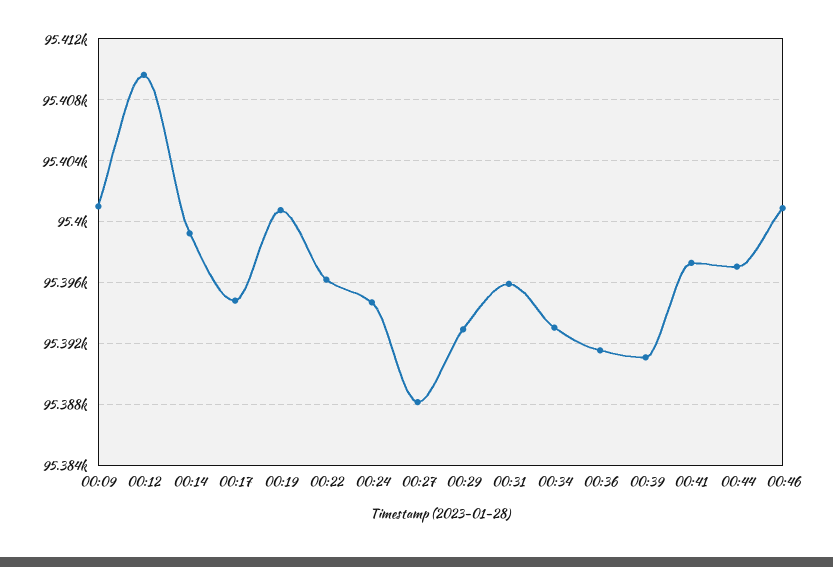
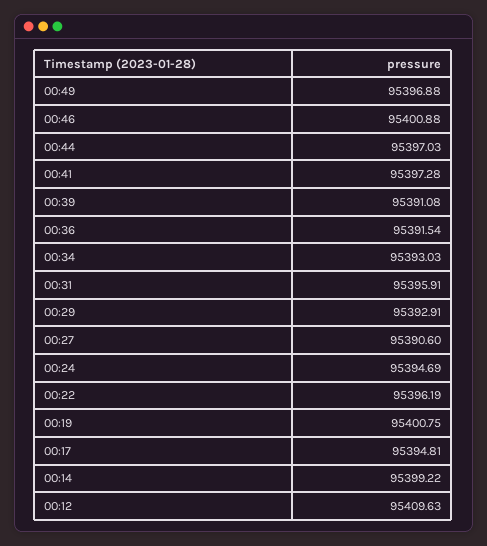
00:09: 95401 -> none
00:27: 95388 -> 95390.6
00:49: none -> 95396.88

